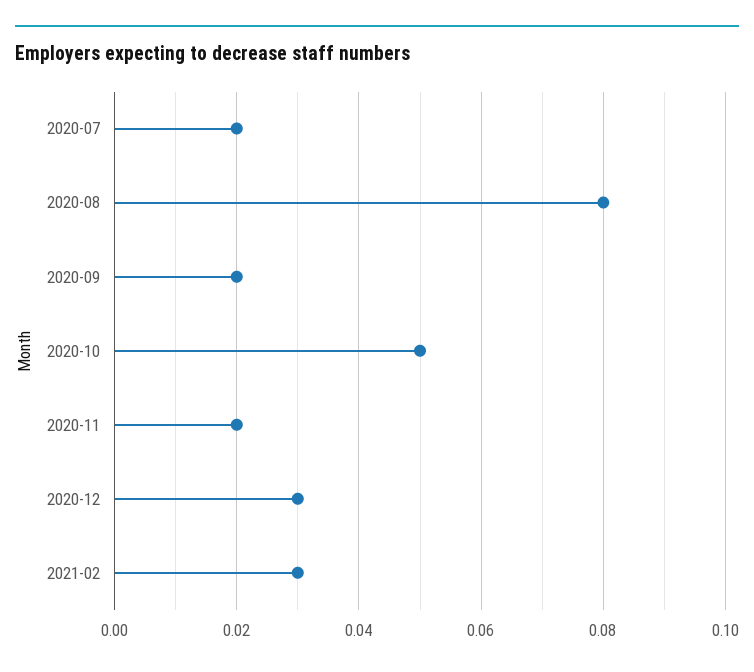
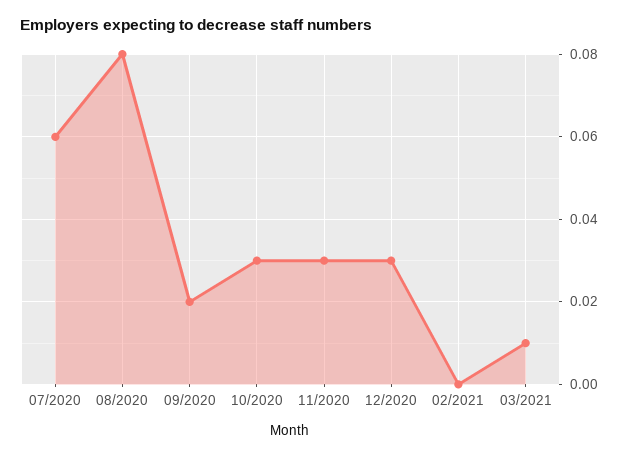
2020-07: 0.02 -> 0.06
2020-10: 0.05 -> 0.03
2020-11: 0.02 -> 0.03
2021-02: 0.03 -> 0
03/2021: none -> 0.01

